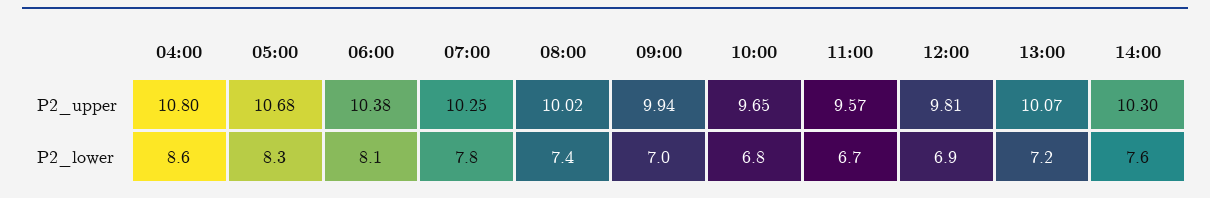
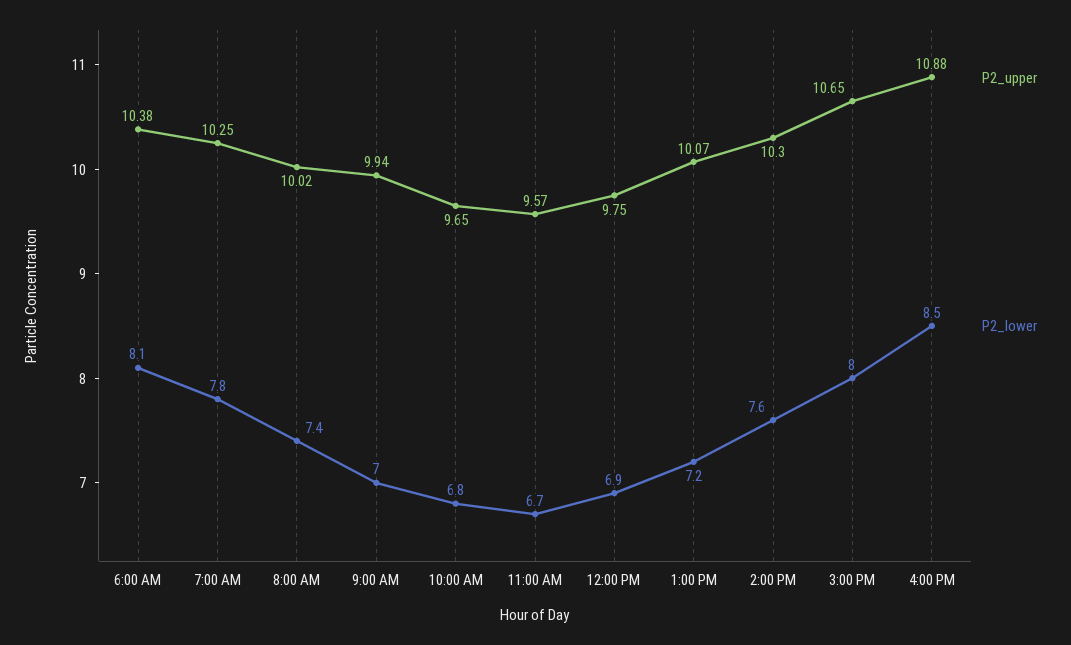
P2_upper, 04:00: 10.8 -> none
P2_upper, 05:00: 10.68 -> none
P2_upper, 12:00: 9.81 -> 9.75
P2_lower, 04:00: 8.6 -> none
P2_lower, 05:00: 8.3 -> none
P2_upper, 3:00 PM: none -> 10.65
P2_lower, 3:00 PM: none -> 8
P2_upper, 4:00 PM: none -> 10.88
P2_lower, 4:00 PM: none -> 8.5

